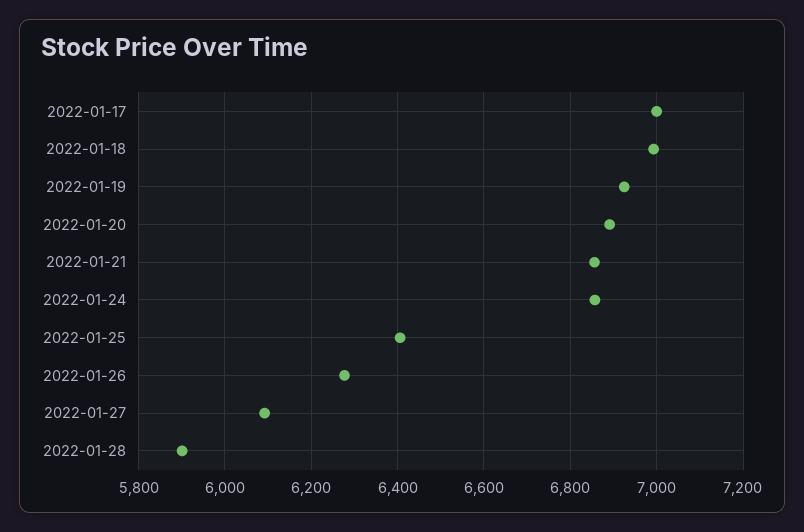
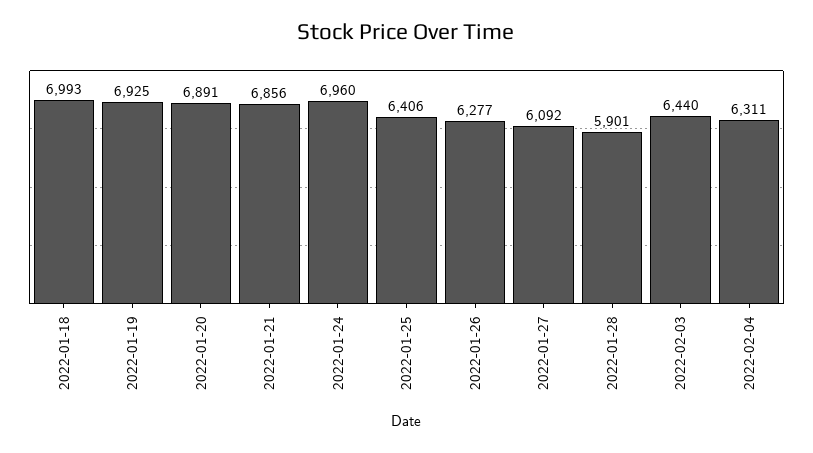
2022-01-17: 7000 -> none
2022-01-24: 6860 -> 6960
2022-02-03: none -> 6440
2022-02-04: none -> 6311

